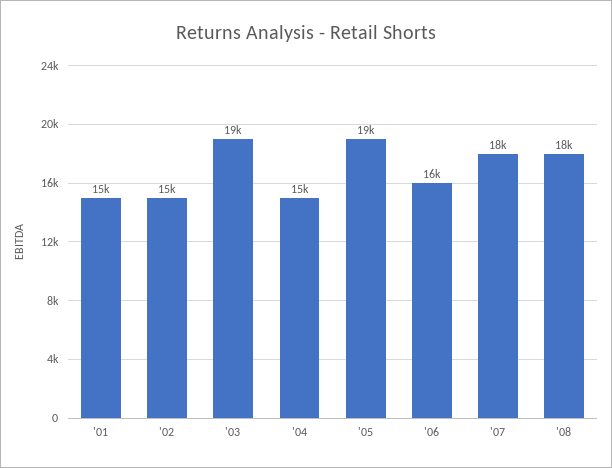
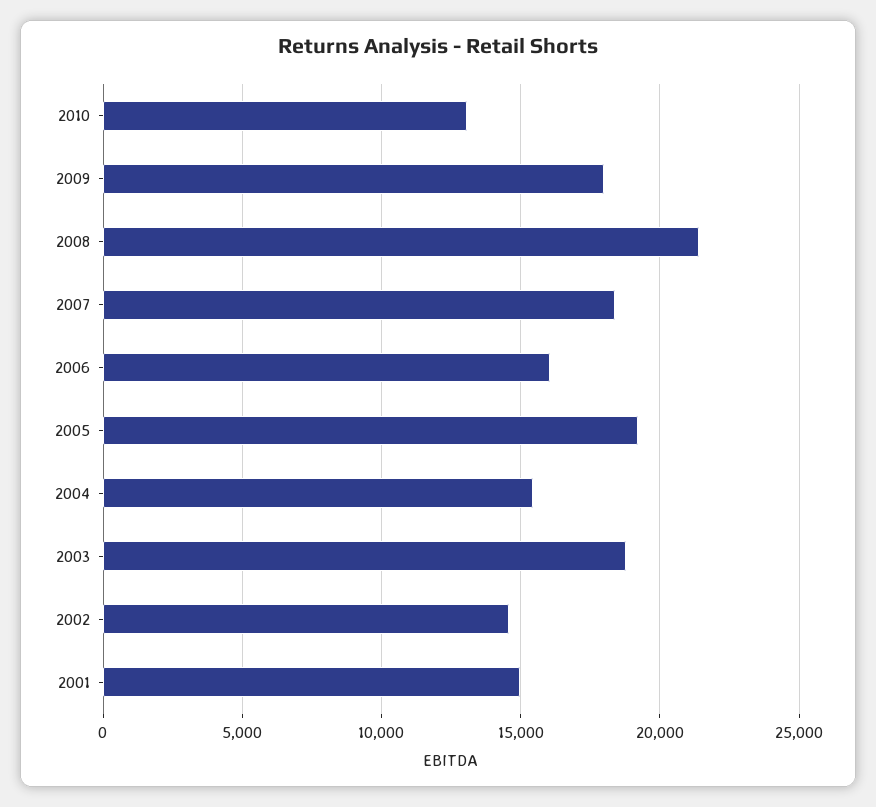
'08: 18000 -> 21500
2010: none -> 13000
2009: none -> 18000

